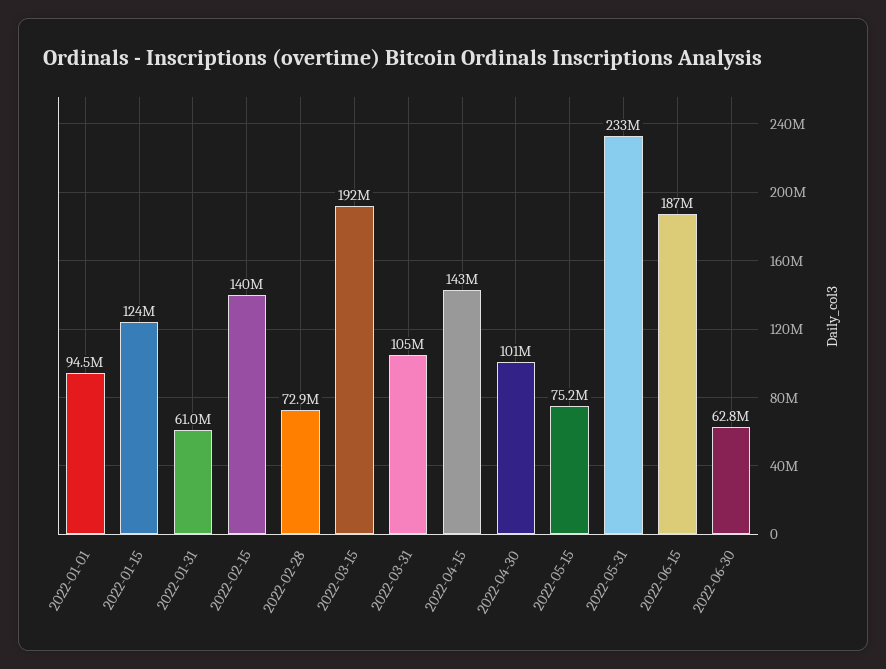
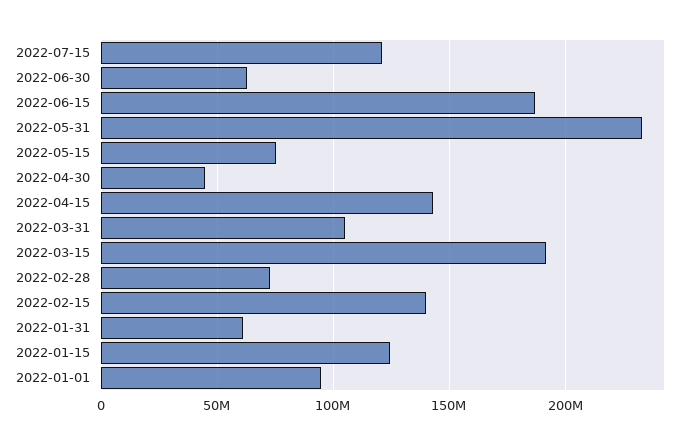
2022-04-30: 101000000 -> 45000000
2022-07-15: none -> 120000000

